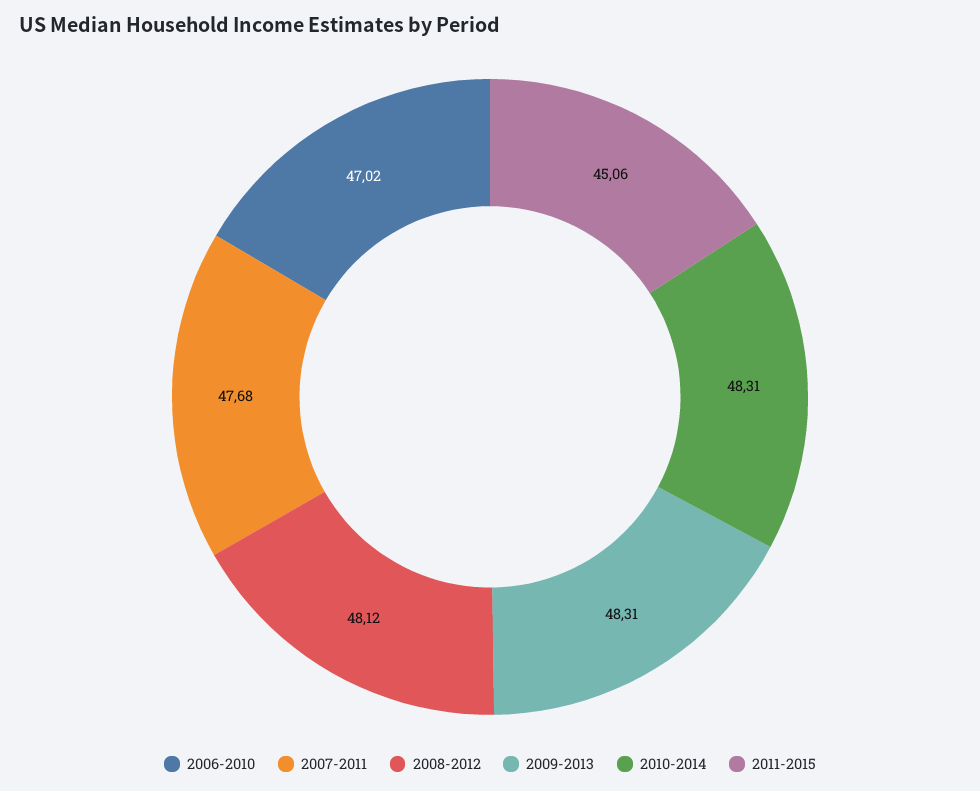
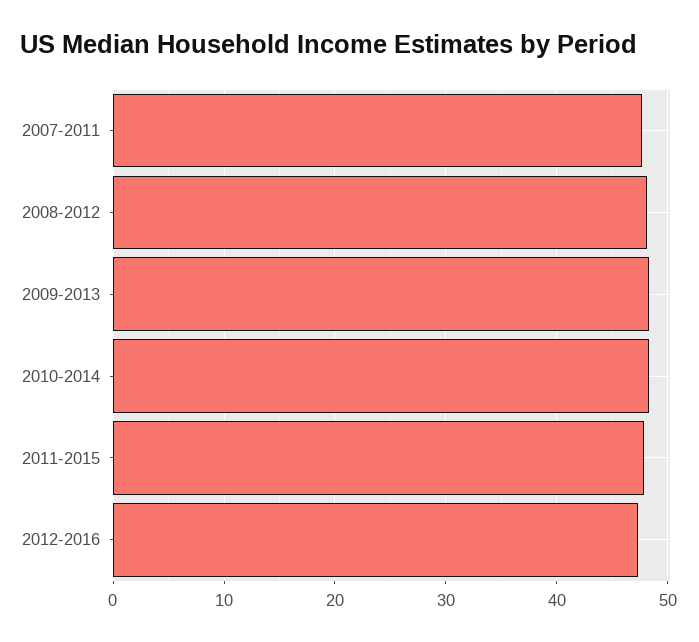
2006-2010: 47.02 -> none
2011-2015: 45.06 -> 48
2012-2016: none -> 47

